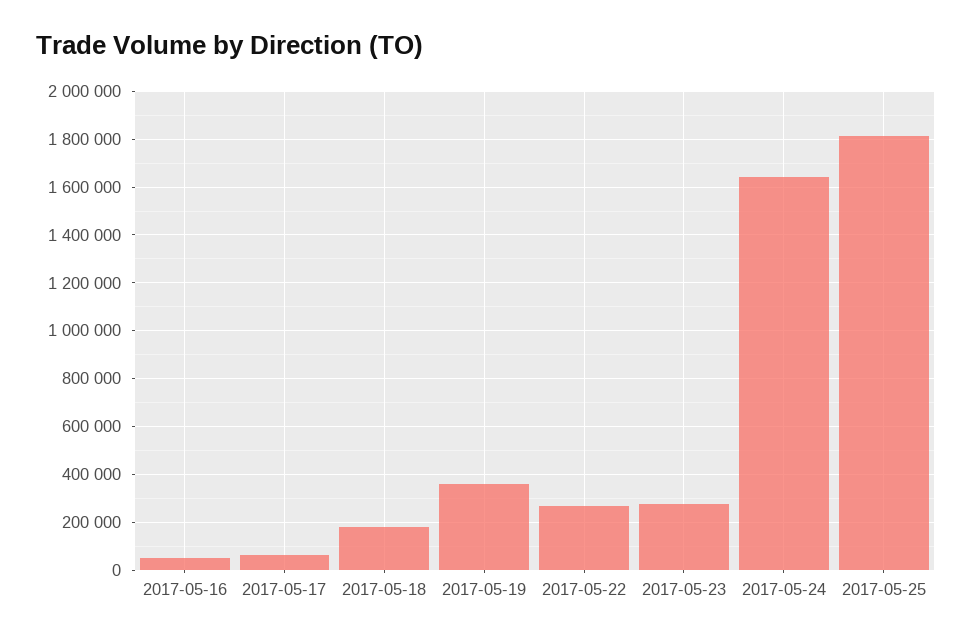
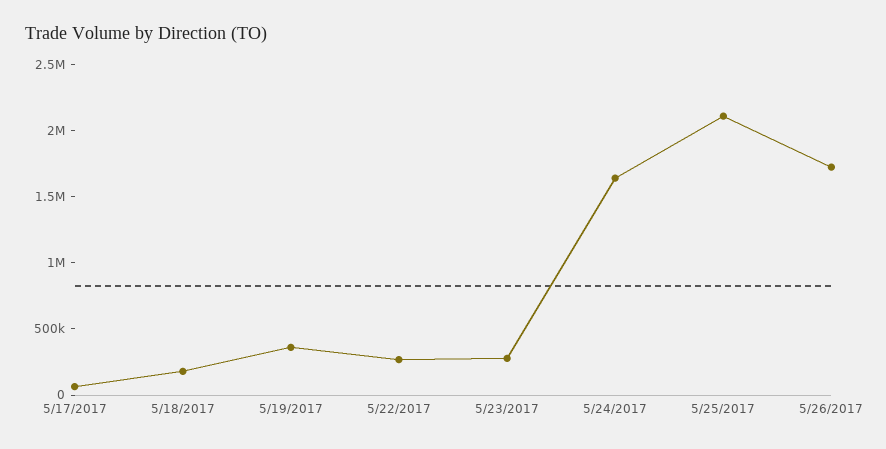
2017-05-16: 50000 -> none
2017-05-25: 1800000 -> 2100000
5/26/2017: none -> 1700000

